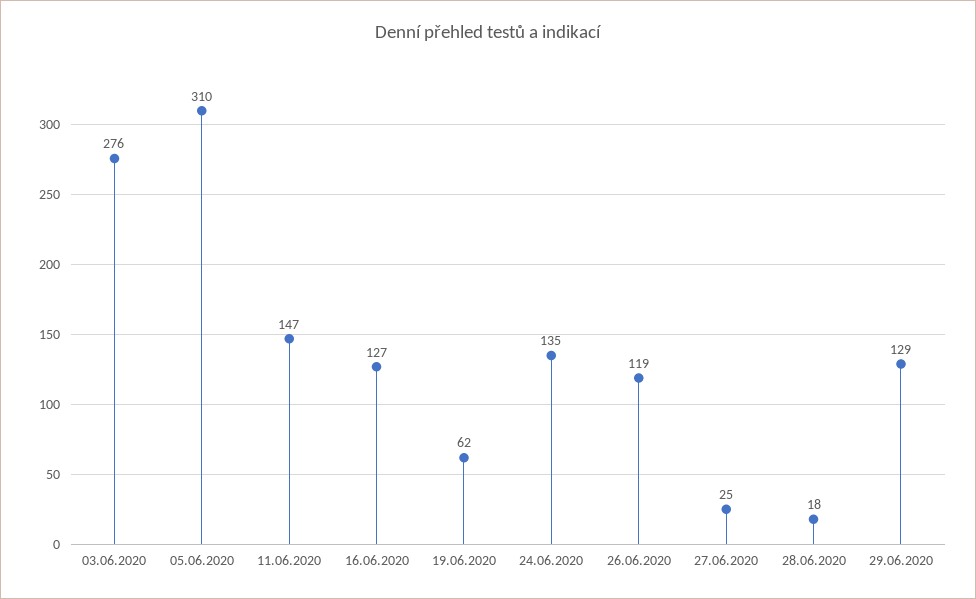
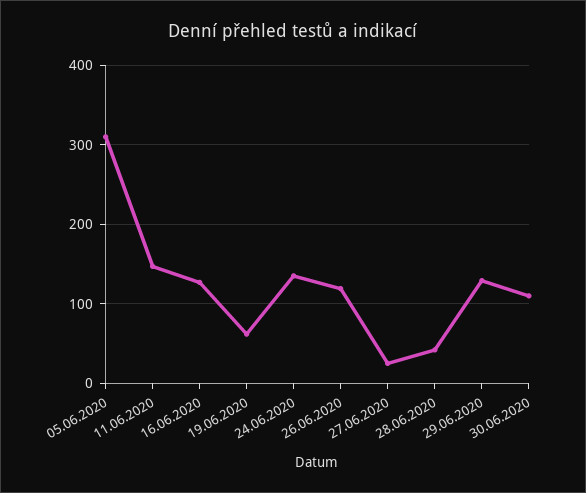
03.06.2020: 276 -> none
28.06.2020: 18 -> 40
30.06.2020: none -> 110

